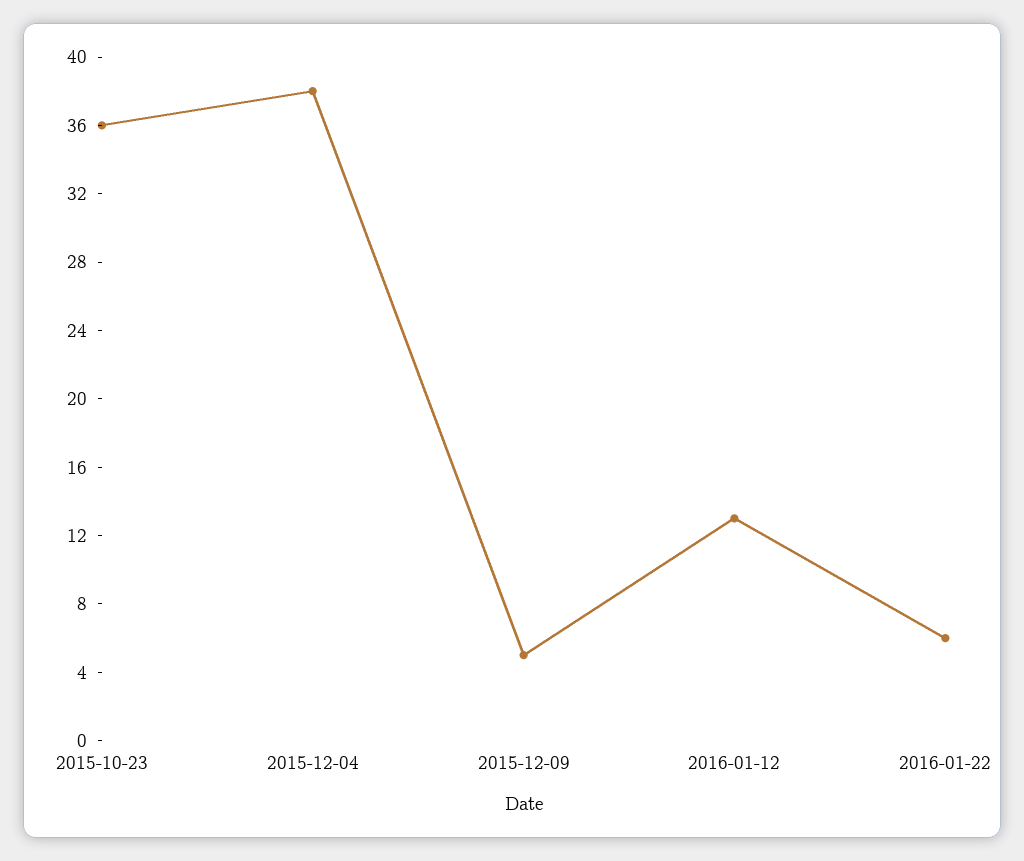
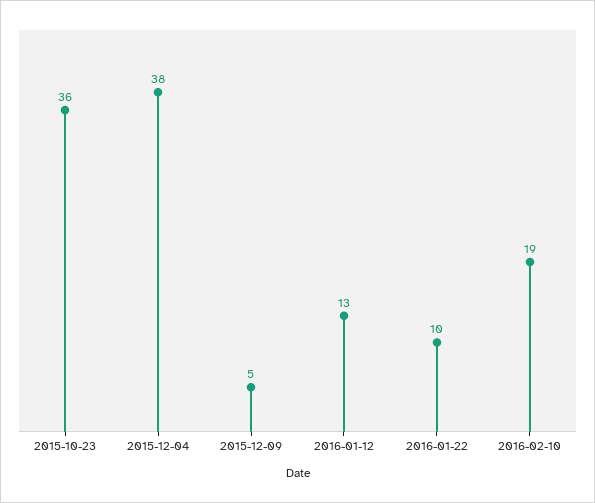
2016-01-22: 6 -> 10
2016-02-10: none -> 19

